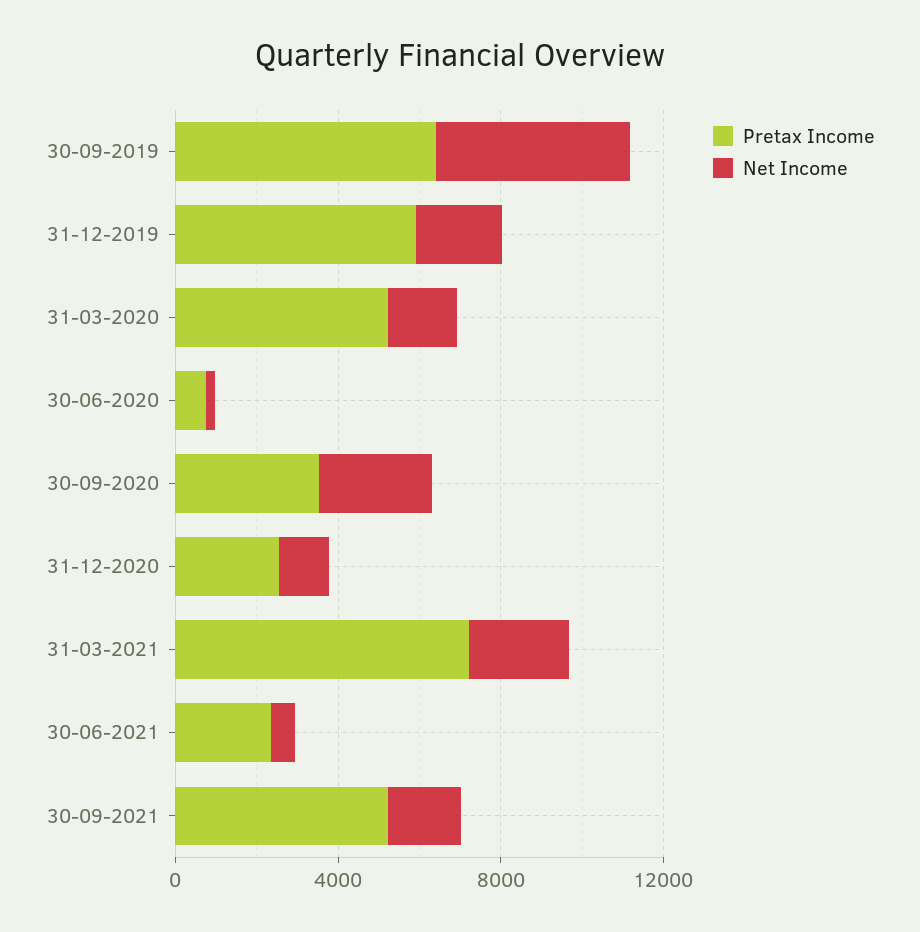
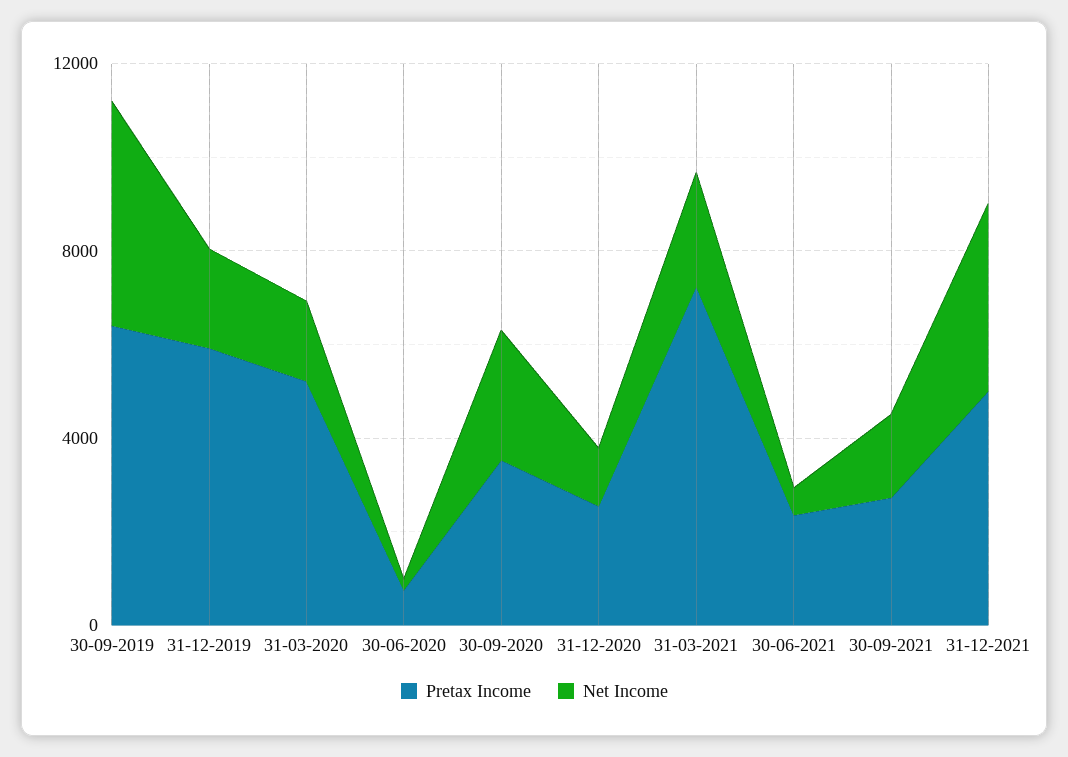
Pretax Income, 30-09-2021: 5000 -> 3000
Pretax Income, 31-12-2021: none -> 5000
Net Income, 31-12-2021: none -> 4000

